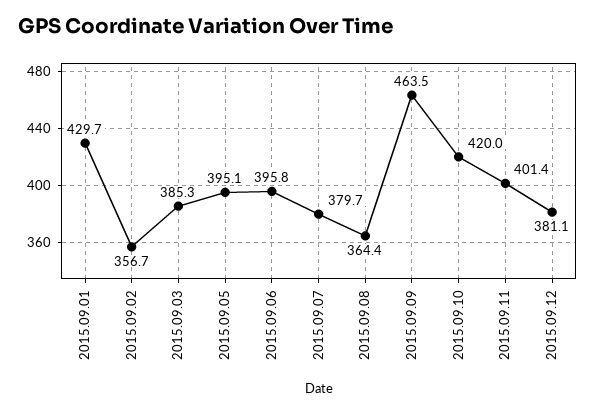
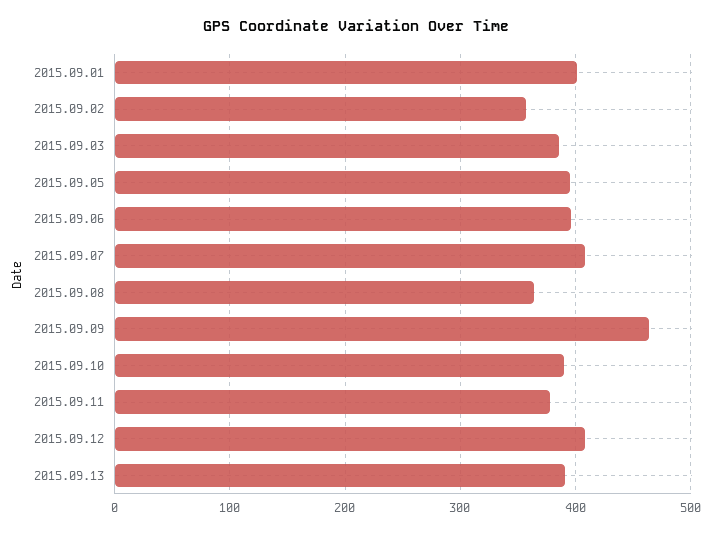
2015.09.01: 429.7 -> 400
2015.09.07: 379.7 -> 410
2015.09.10: 420 -> 390
2015.09.11: 401.4 -> 380
2015.09.12: 381.1 -> 410
2015.09.13: none -> 390

